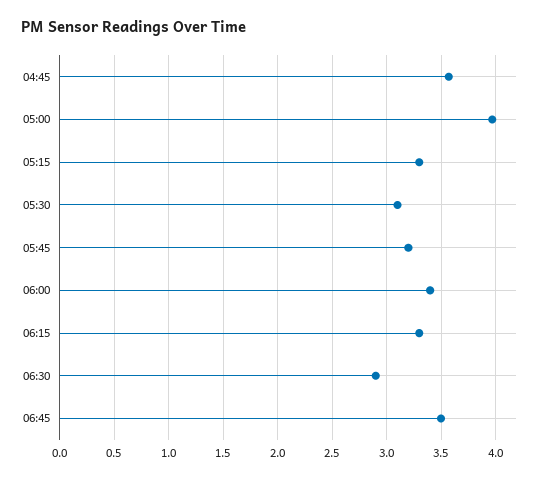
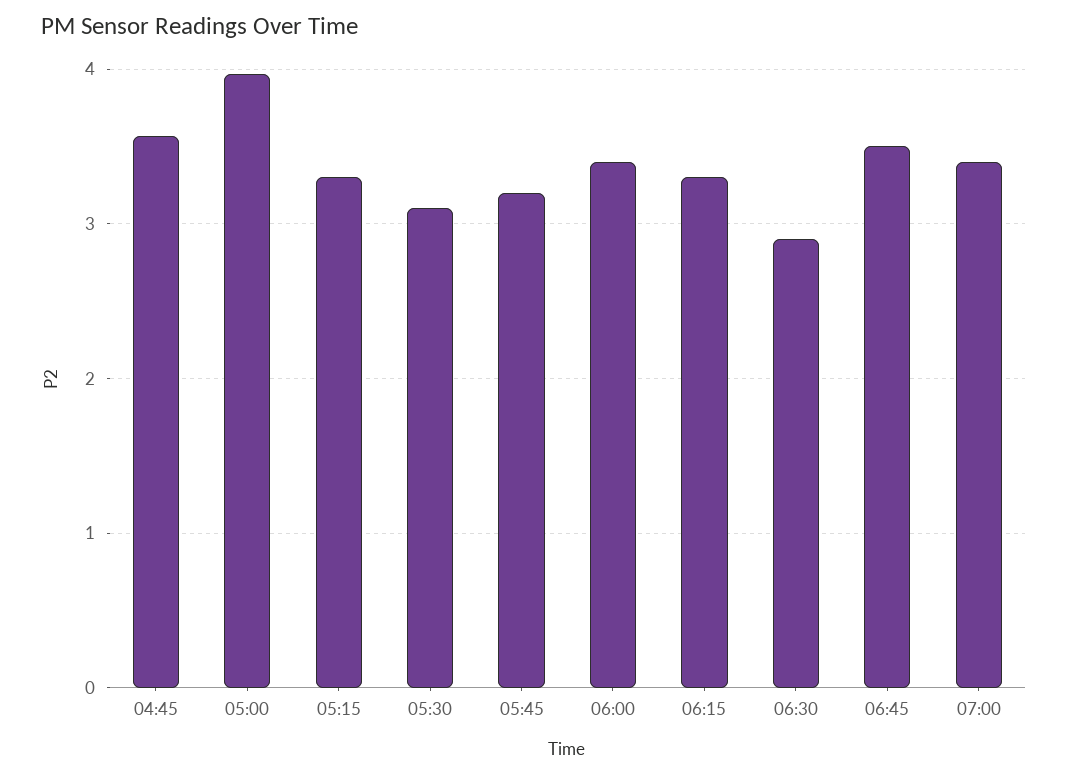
07:00: none -> 3.4

